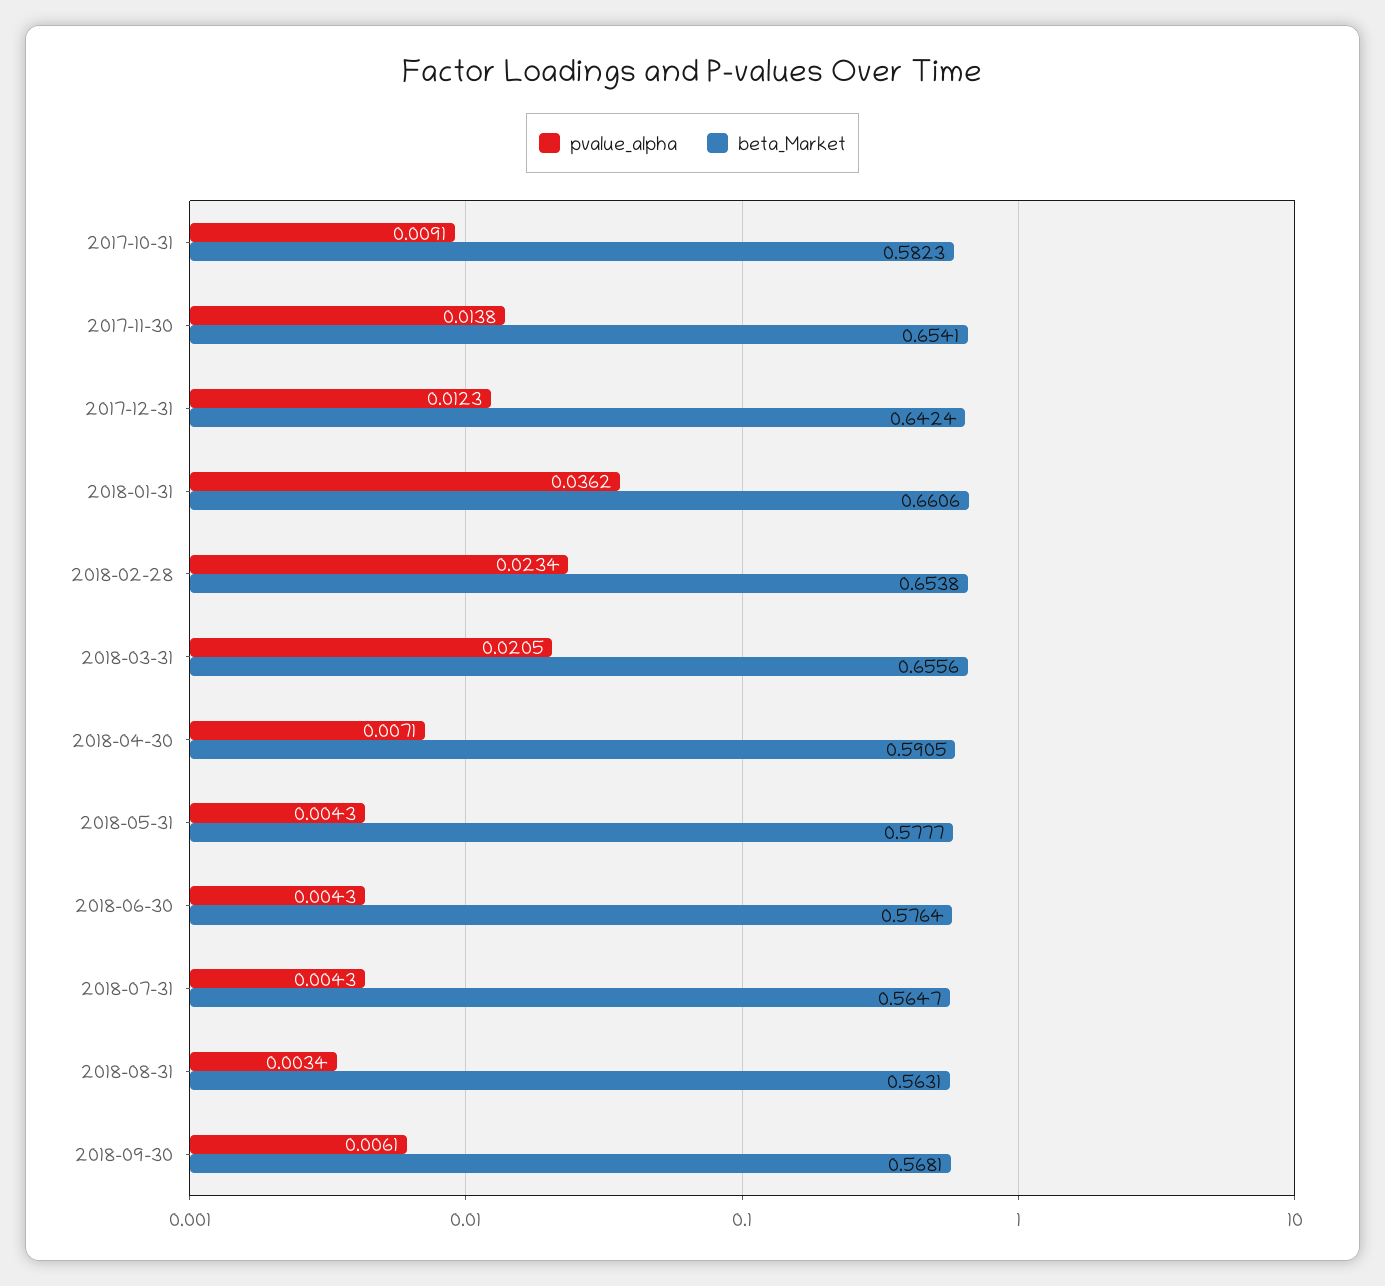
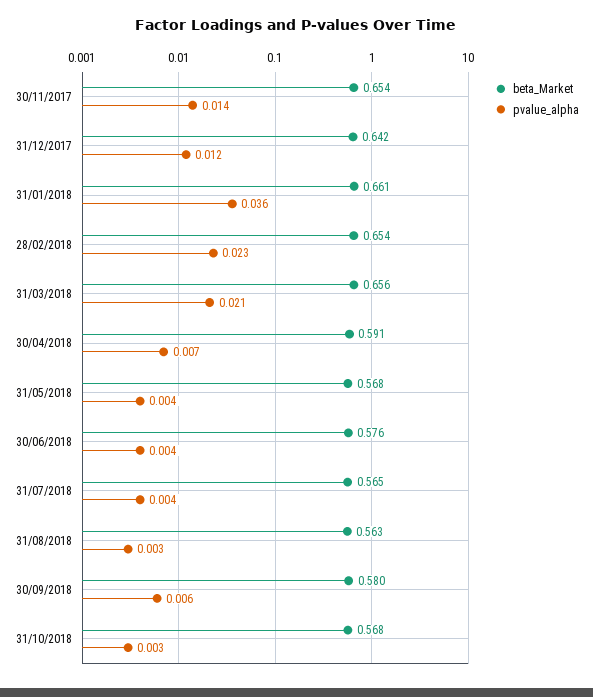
pvalue_alpha, 2017-10-31: 0.0091 -> none
beta_Market, 2017-10-31: 0.5823 -> none
beta_Market, 2018-05-31: 0.5777 -> 0.568
beta_Market, 2018-09-30: 0.5681 -> 0.58
beta_Market, 31/10/2018: none -> 0.568
pvalue_alpha, 31/10/2018: none -> 0.003

